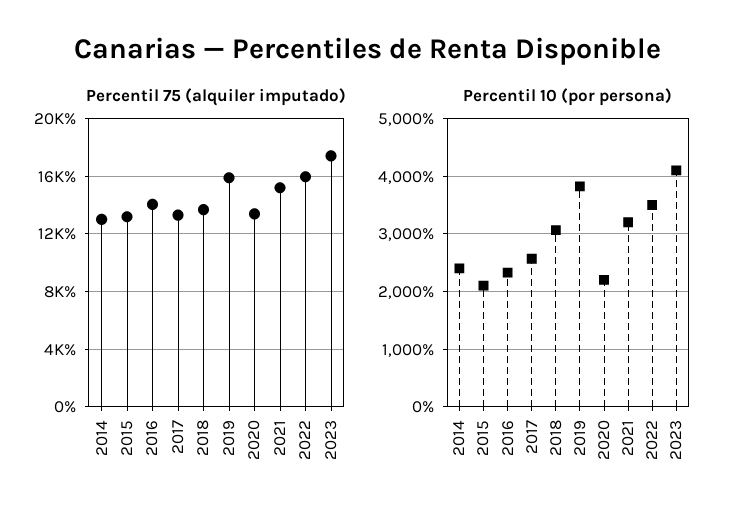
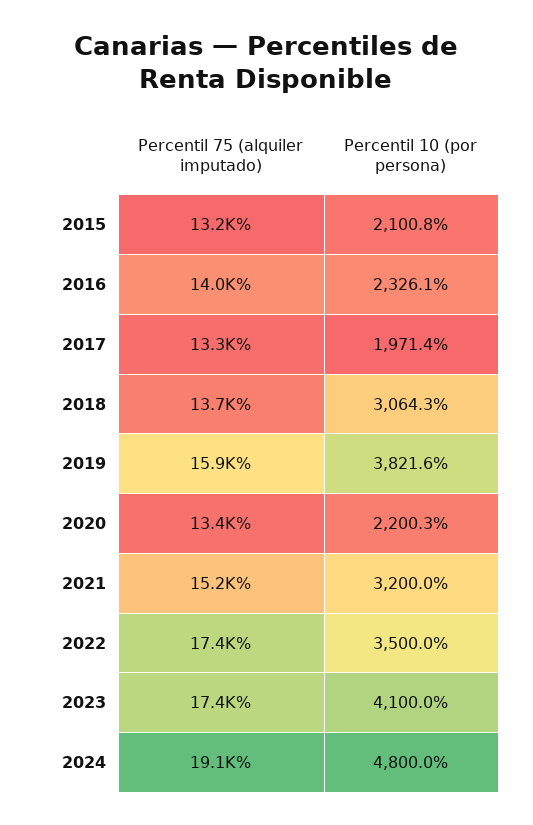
Percentil 75 (alquiler imputado), 2014: 13000 -> none
Percentil 75 (alquiler imputado), 2022: 16000 -> 17400
Percentil 10 (por persona), 2014: 2400 -> none
Percentil 10 (por persona), 2017: 2600 -> 1971.4
Percentil 75 (alquiler imputado), 2024: none -> 19100
Percentil 10 (por persona), 2024: none -> 4800

